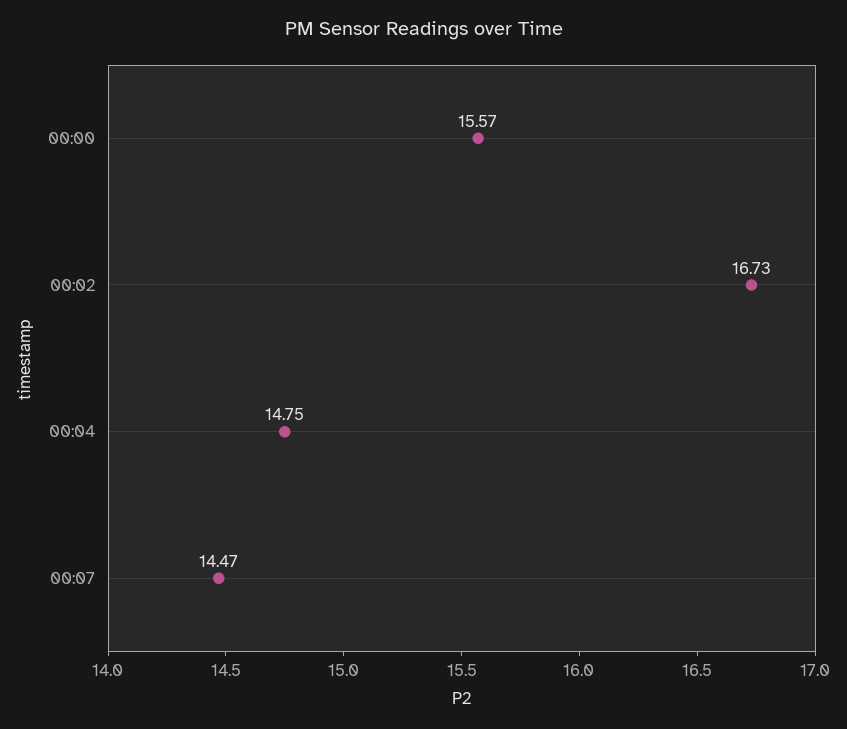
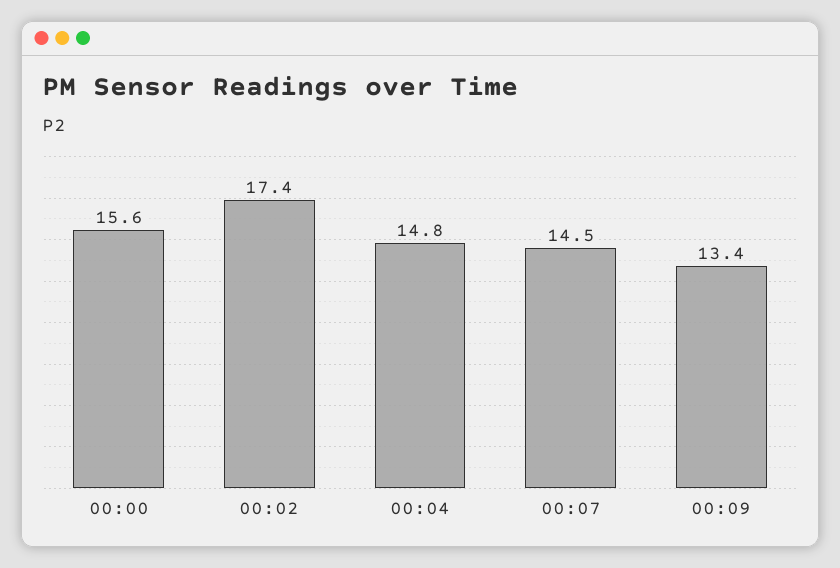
00:02: 16.73 -> 17.4
00:09: none -> 13.4

